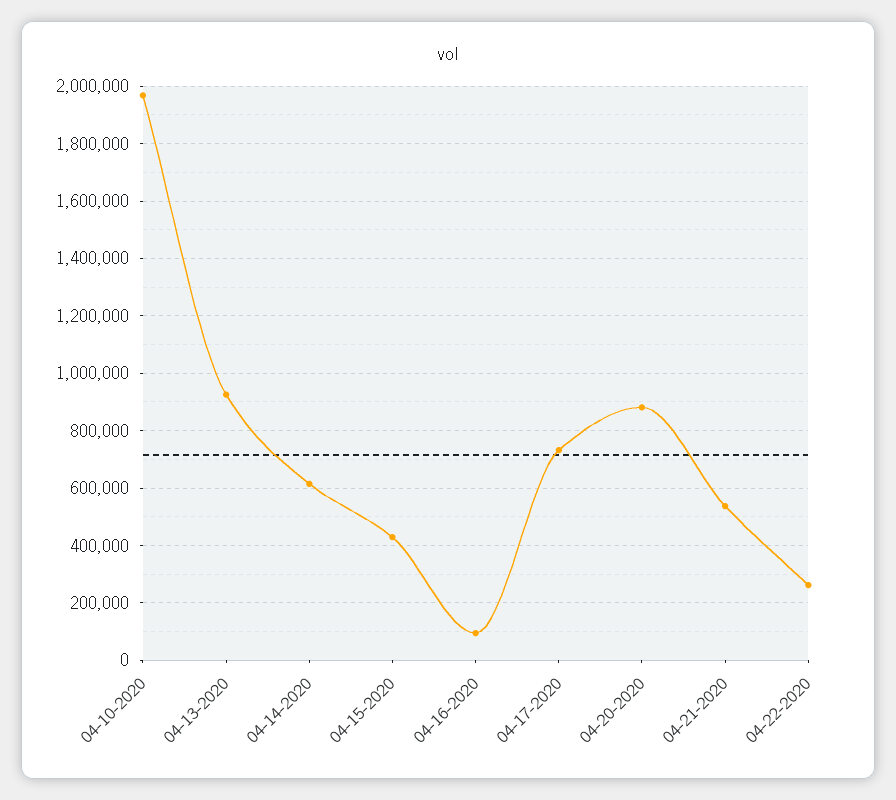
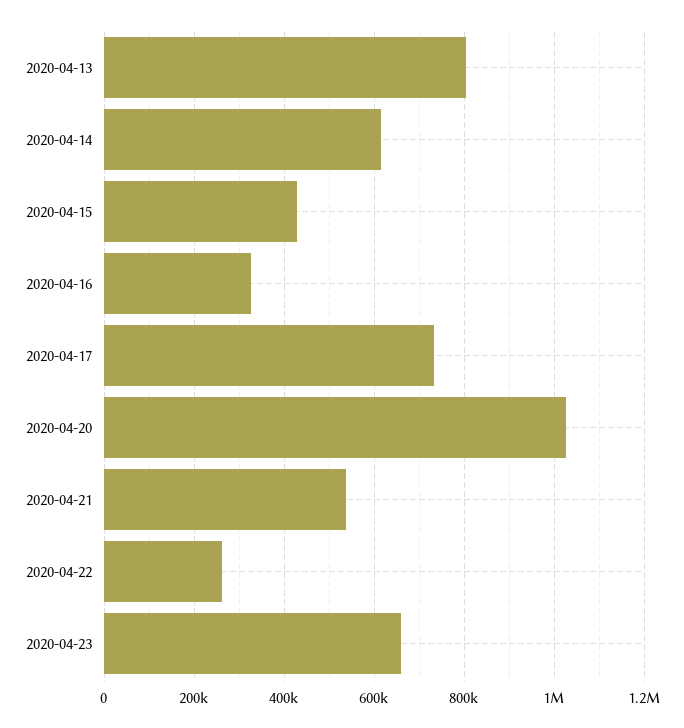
04-10-2020: 1975000 -> none
04-13-2020: 925000 -> 800000
04-16-2020: 100000 -> 320000
04-20-2020: 875000 -> 1020000
2020-04-23: none -> 660000

